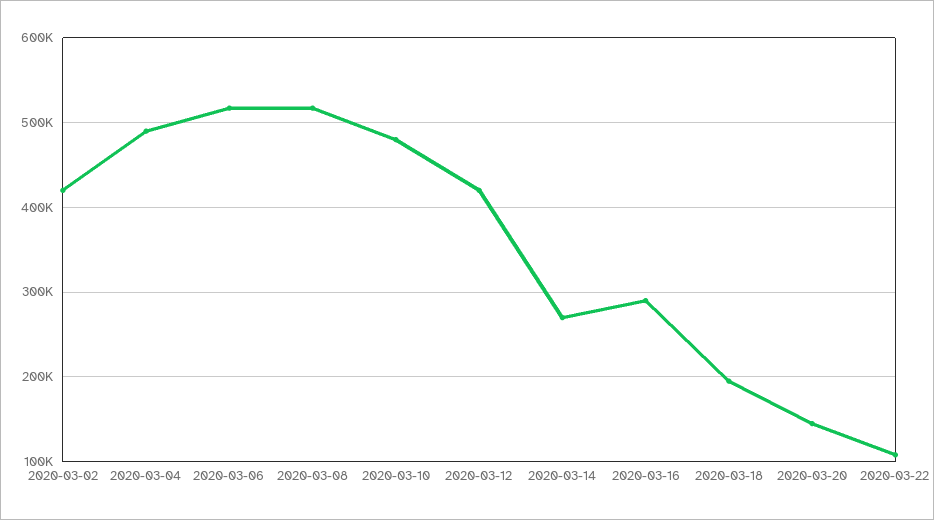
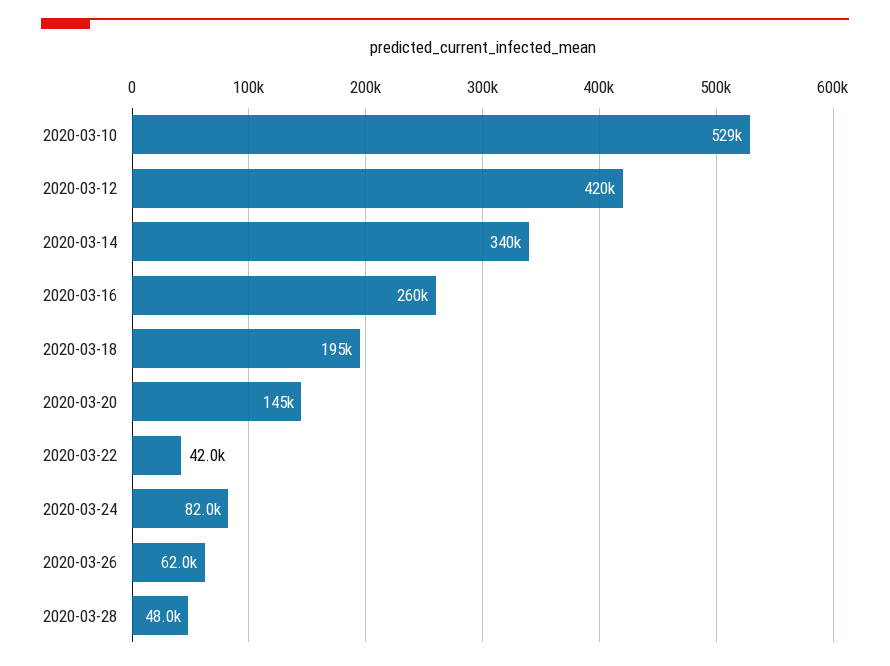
2020-03-02: 420000 -> none
2020-03-04: 490000 -> none
2020-03-06: 520000 -> none
2020-03-08: 520000 -> none
2020-03-10: 480000 -> 529000
2020-03-14: 270000 -> 340000
2020-03-16: 290000 -> 260000
2020-03-22: 110000 -> 42000
2020-03-24: none -> 82000
2020-03-26: none -> 62000
2020-03-28: none -> 48000

